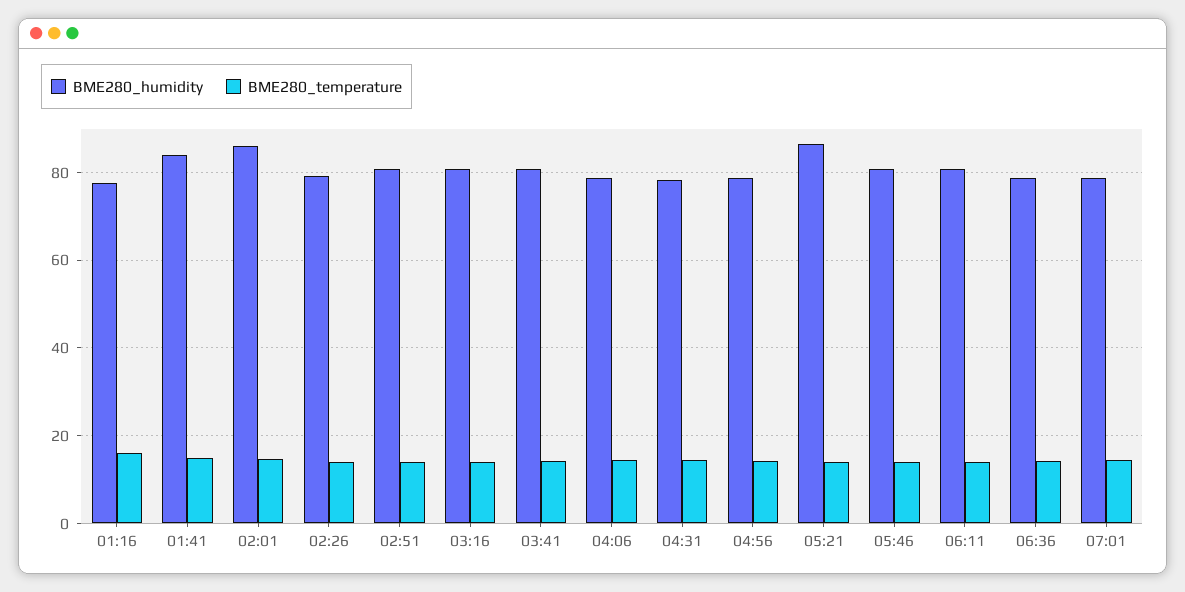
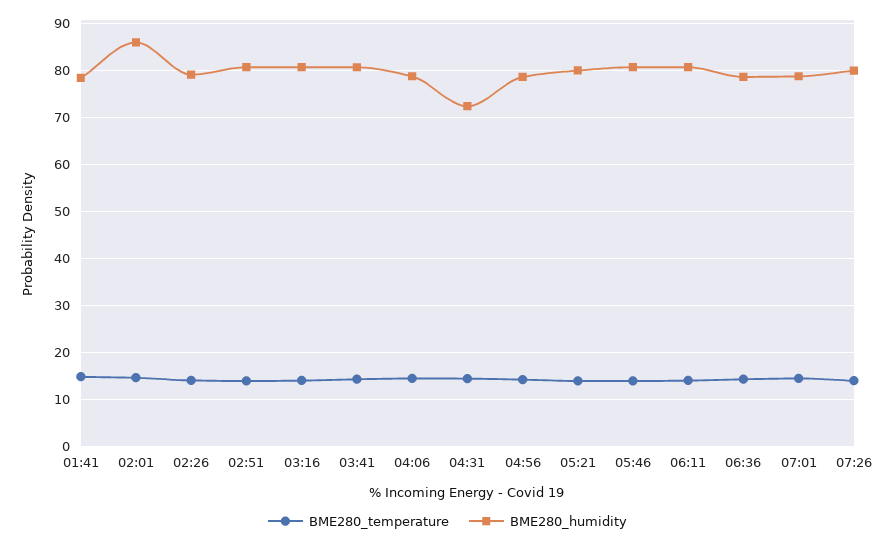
BME280_humidity, 01:16: 78 -> none
BME280_temperature, 01:16: 16 -> none
BME280_humidity, 01:41: 84 -> 78
BME280_humidity, 04:31: 78 -> 72
BME280_humidity, 05:21: 86 -> 80
BME280_temperature, 07:26: none -> 14
BME280_humidity, 07:26: none -> 80

